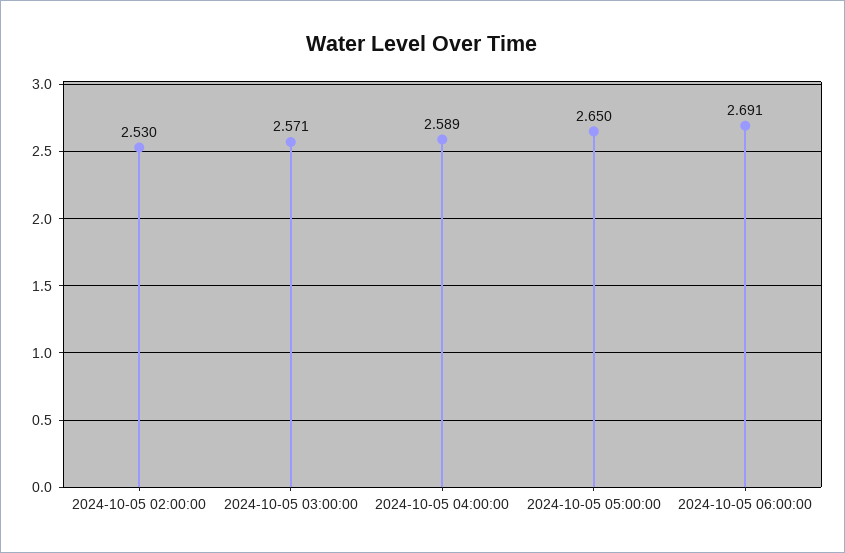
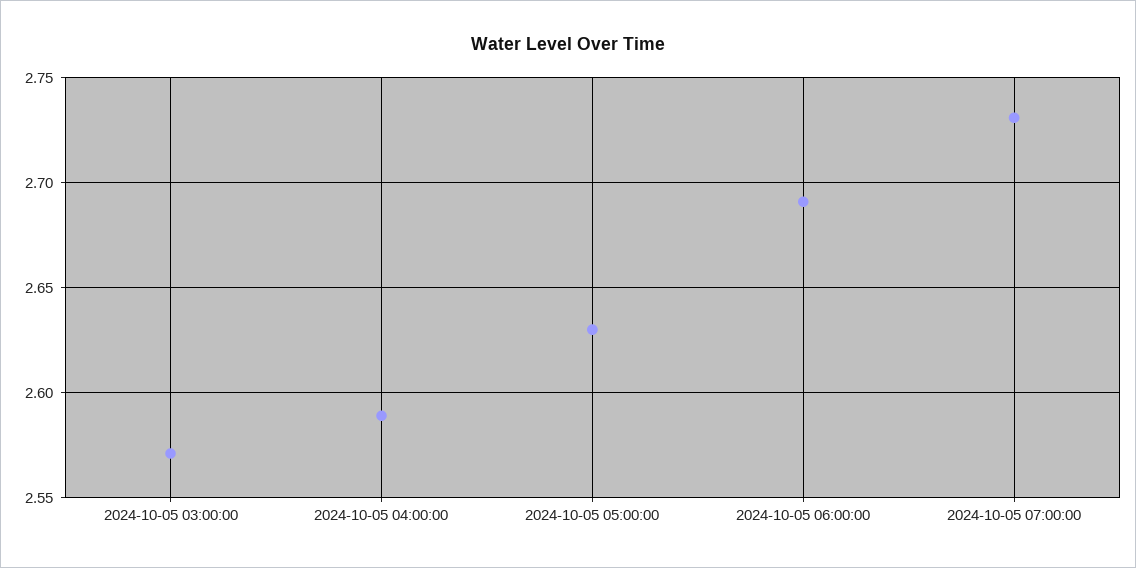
2024-10-05 02:00:00: 2.53 -> none
2024-10-05 05:00:00: 2.65 -> 2.63
2024-10-05 07:00:00: none -> 2.73

